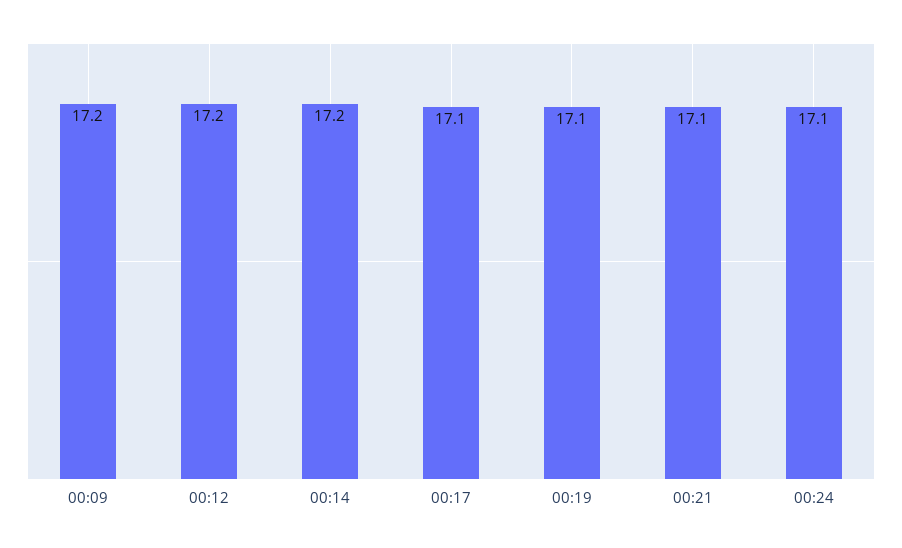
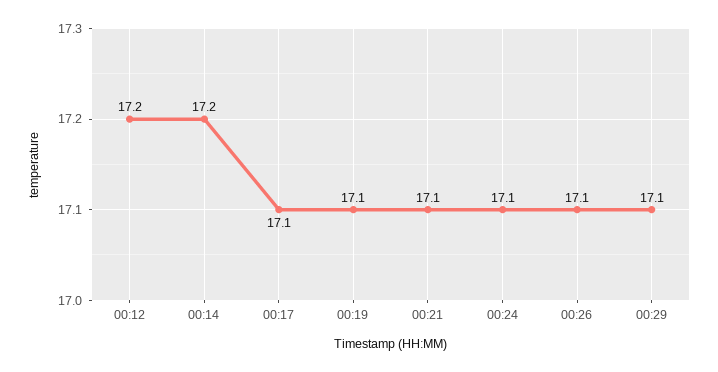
00:09: 17.2 -> none
00:26: none -> 17.1
00:29: none -> 17.1

